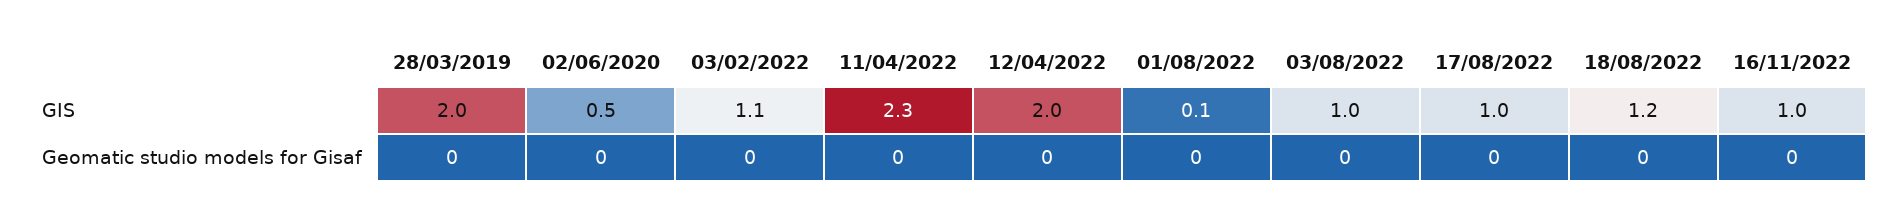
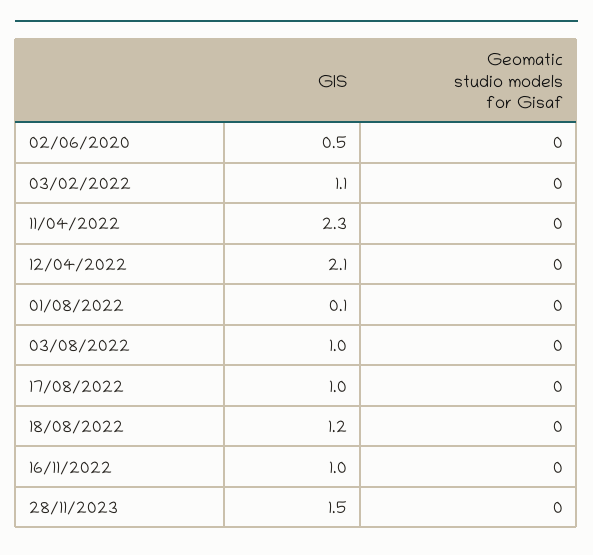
28/03/2019, GIS: 2 -> none
12/04/2022, GIS: 2 -> 2.1
28/03/2019, Geomatic studio models for Gisaf: 0 -> none
28/11/2023, GIS: none -> 1.5
28/11/2023, Geomatic studio models for Gisaf: none -> 0

